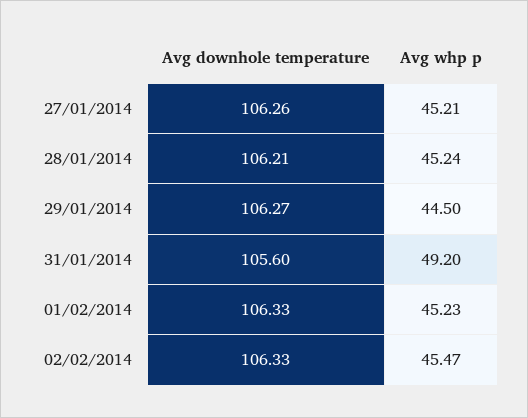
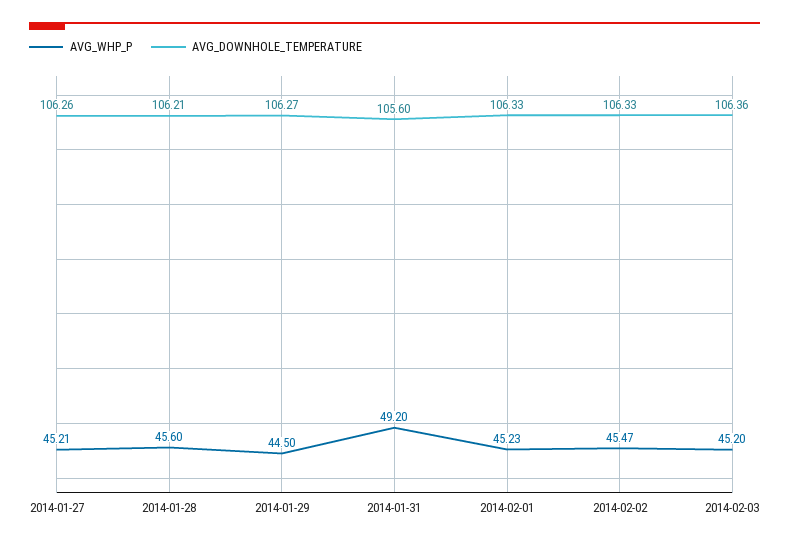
Avg whp p, 28/01/2014: 45.24 -> 45.6
Avg whp p, 2014-02-03: none -> 45.2
Avg downhole temperature, 2014-02-03: none -> 106.36

